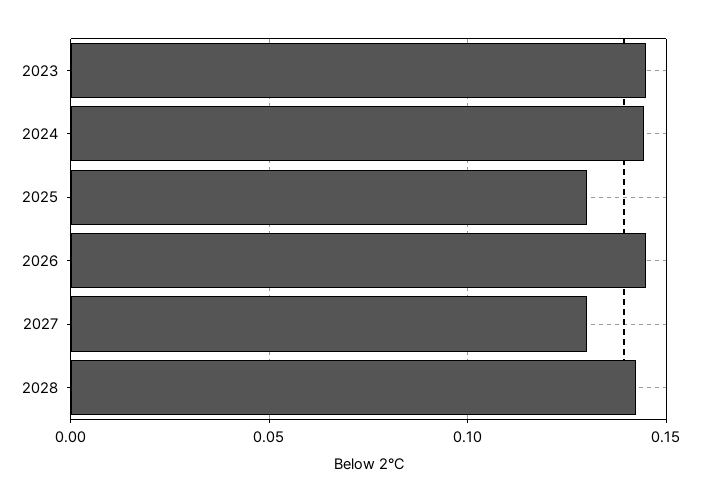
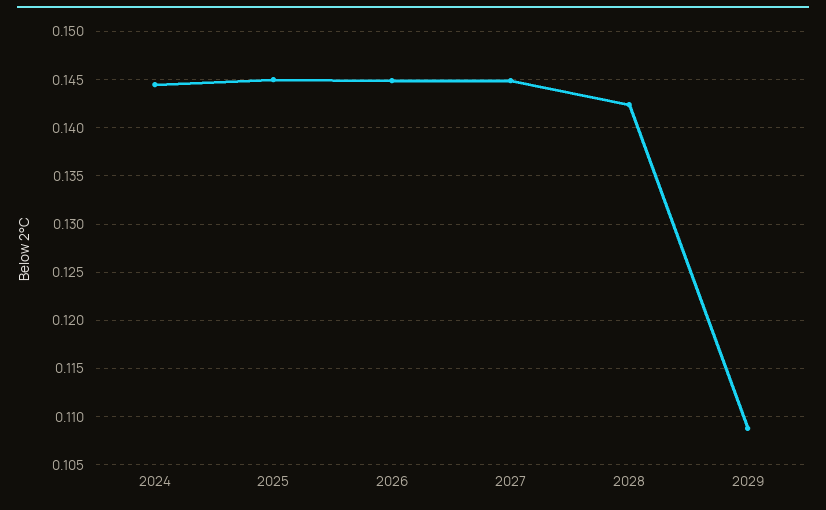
2023: 0.145 -> none
2025: 0.13 -> 0.145
2027: 0.13 -> 0.145
2029: none -> 0.109

